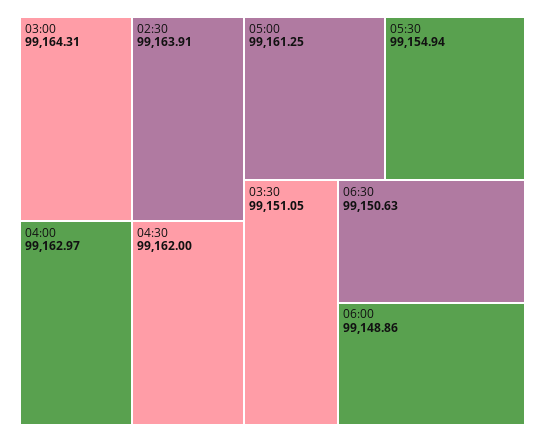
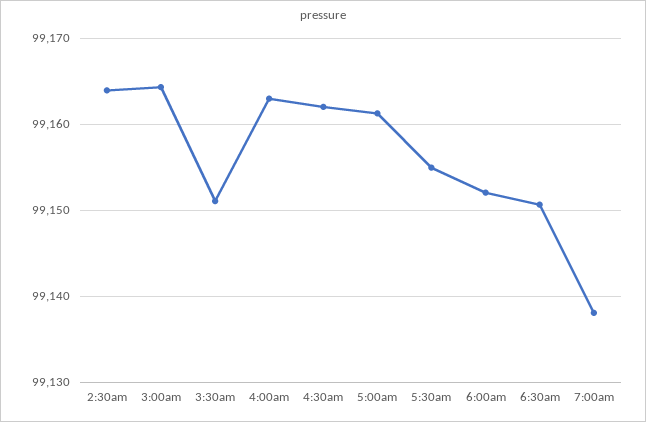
06:00: 99148.86 -> 99152
7:00am: none -> 99138

